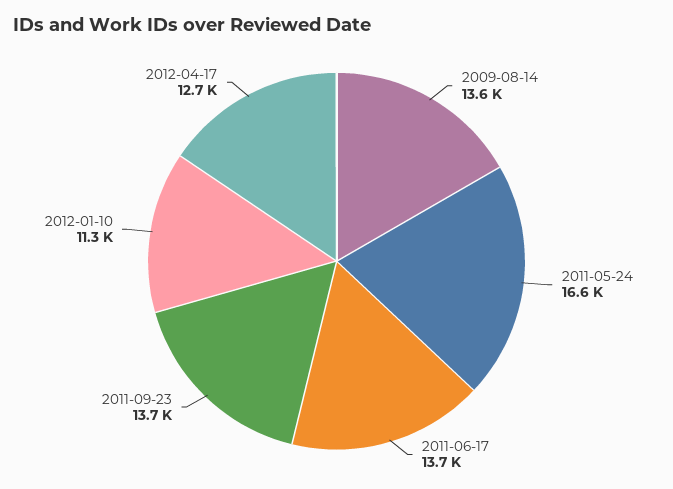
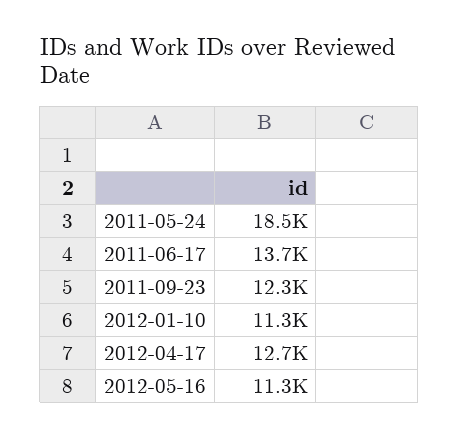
2009-08-14: 13600 -> none
2011-05-24: 16600 -> 18500
2011-09-23: 13700 -> 12300
2012-05-16: none -> 11300

